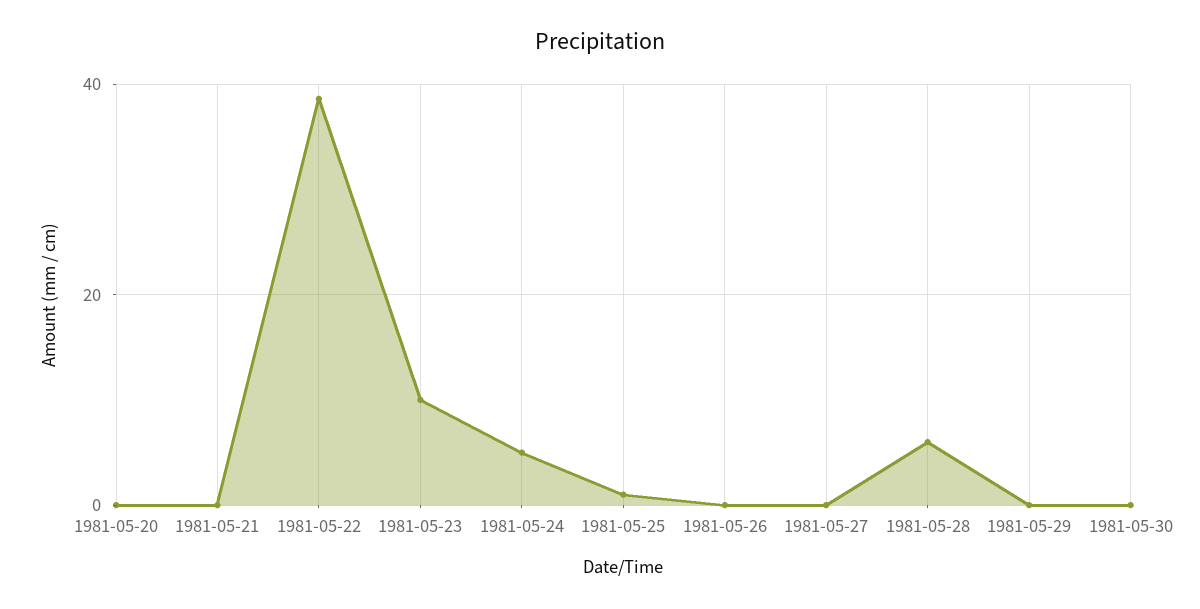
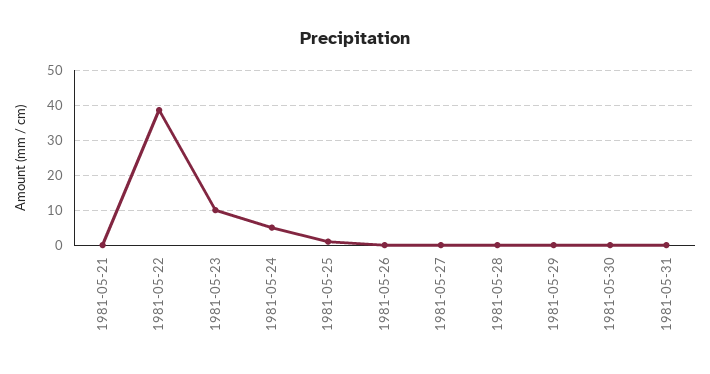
1981-05-20: 0 -> none
1981-05-28: 6 -> 0
1981-05-31: none -> 0

